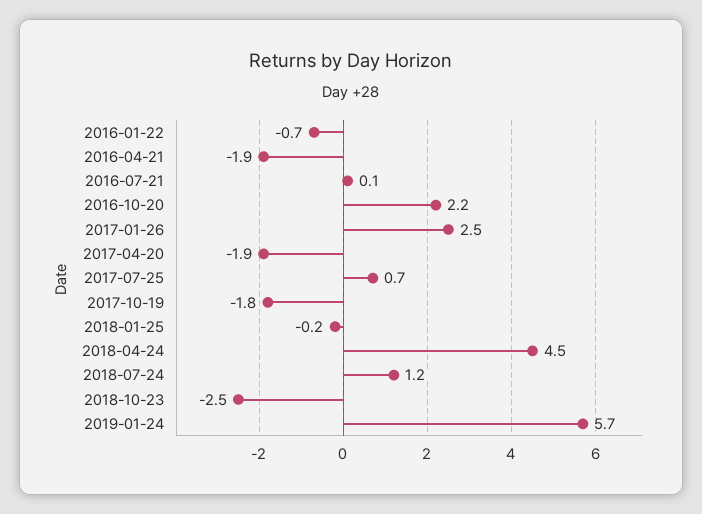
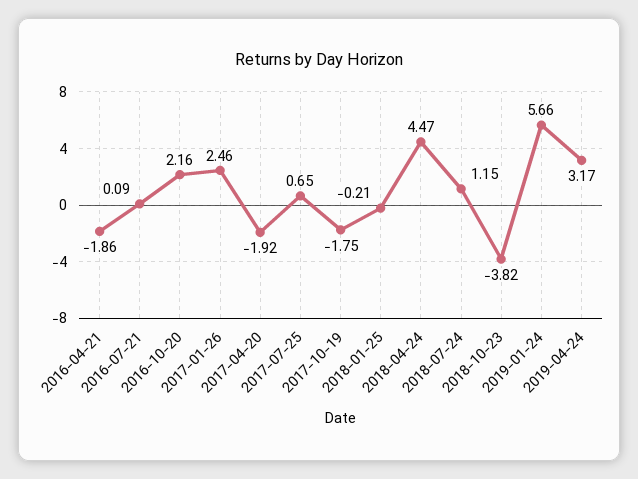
2016-01-22: -0.7 -> none
2018-10-23: -2.5 -> -3.82
2019-04-24: none -> 3.17

